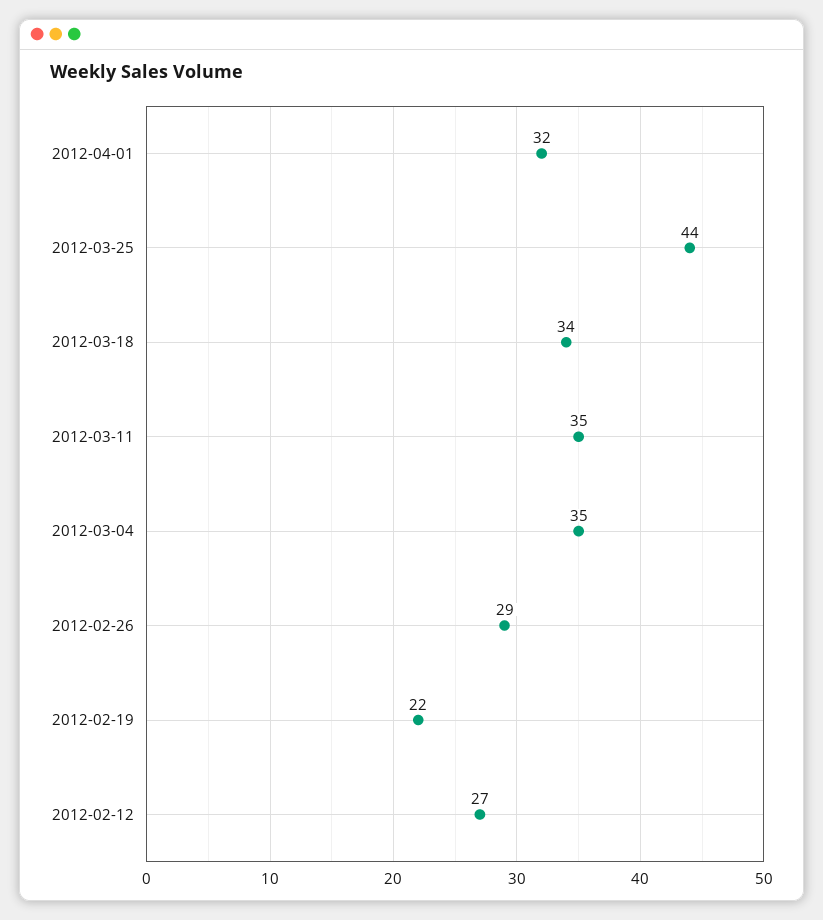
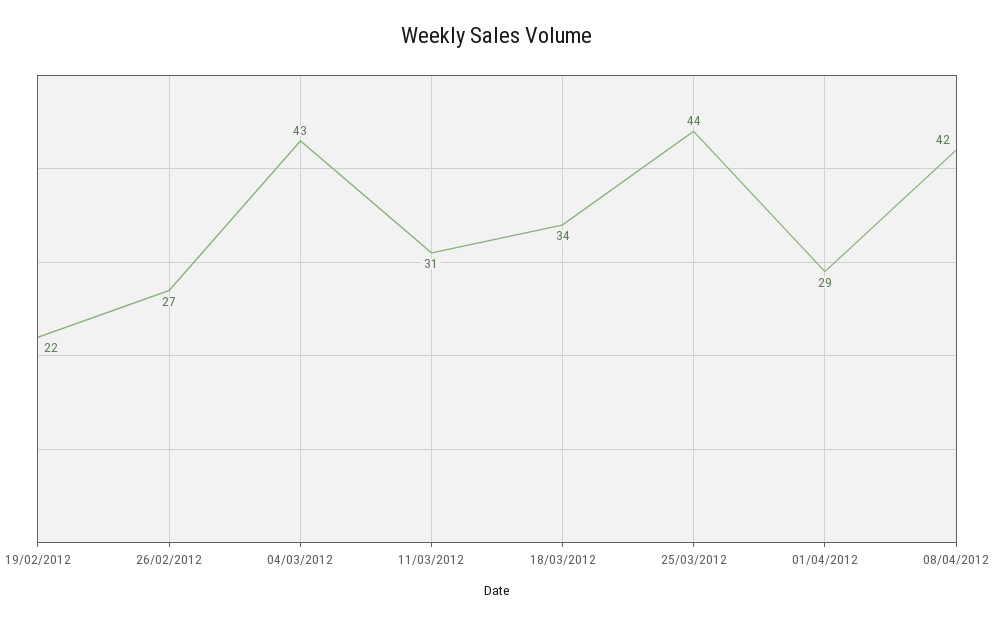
2012-04-01: 32 -> 29
2012-03-11: 35 -> 31
2012-03-04: 35 -> 43
2012-02-26: 29 -> 27
2012-02-12: 27 -> none
08/04/2012: none -> 42

